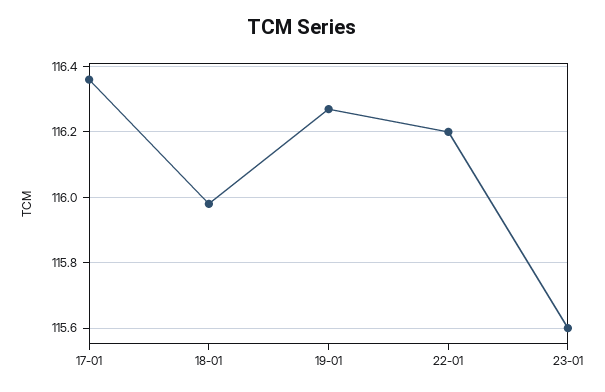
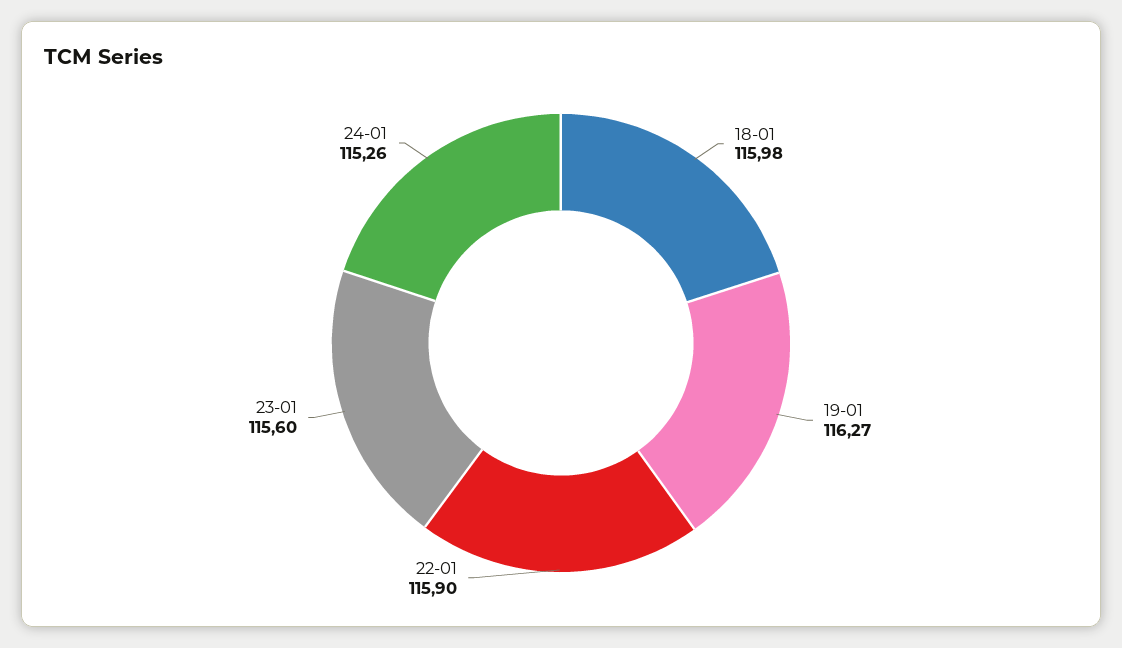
17-01: 116.35 -> none
22-01: 116.2 -> 115.9
24-01: none -> 115.26

